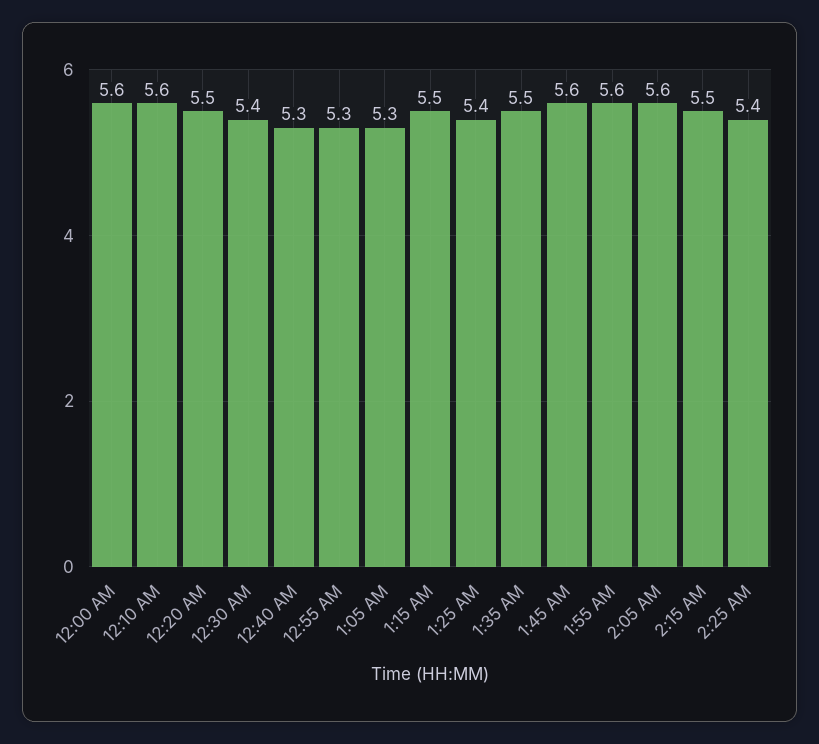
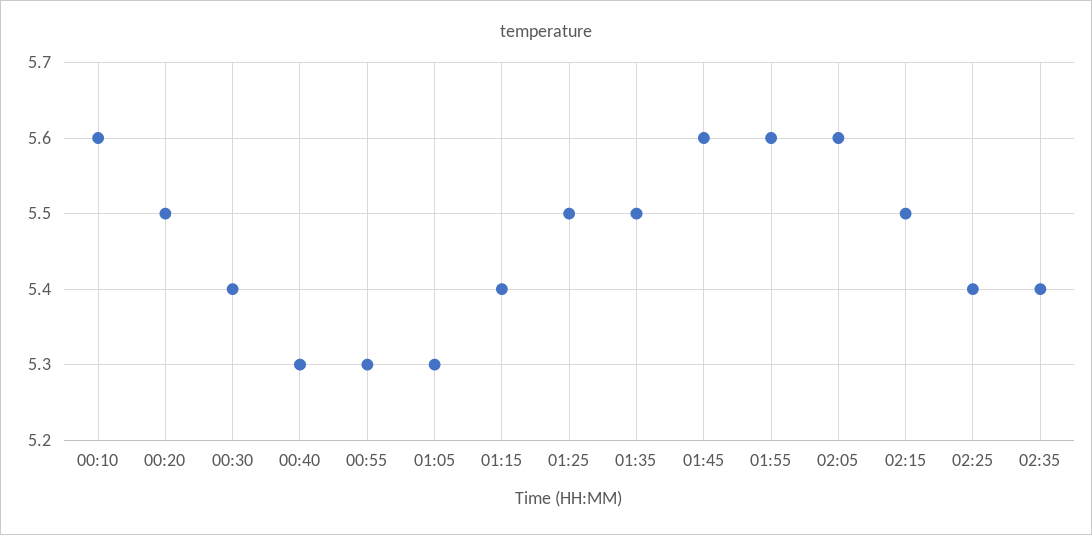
12:00 AM: 5.6 -> none
1:15 AM: 5.5 -> 5.4
1:25 AM: 5.4 -> 5.5
02:35: none -> 5.4

